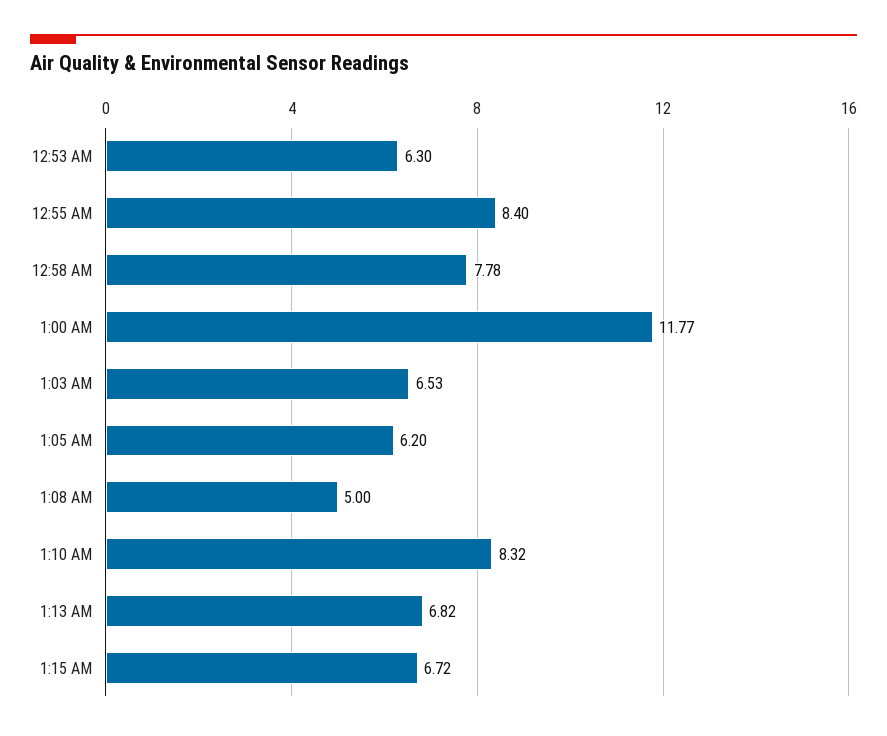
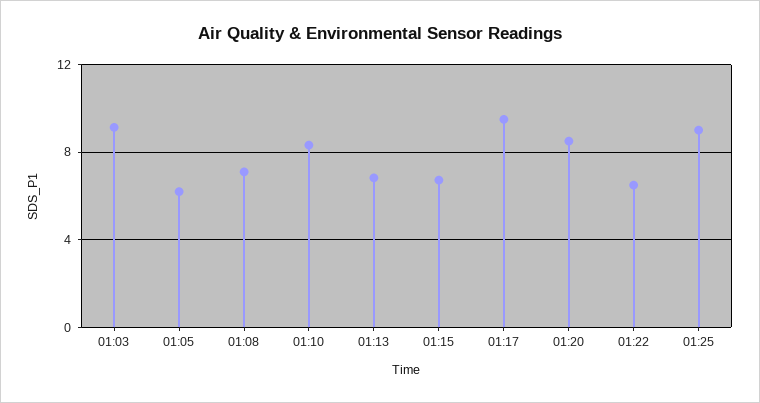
12:53 AM: 6.3 -> none
12:55 AM: 8.4 -> none
12:58 AM: 7.78 -> none
1:00 AM: 11.77 -> none
1:03 AM: 6.53 -> 9
1:08 AM: 5 -> 7
01:17: none -> 9.5
01:20: none -> 8.5
01:22: none -> 6.5
01:25: none -> 9

